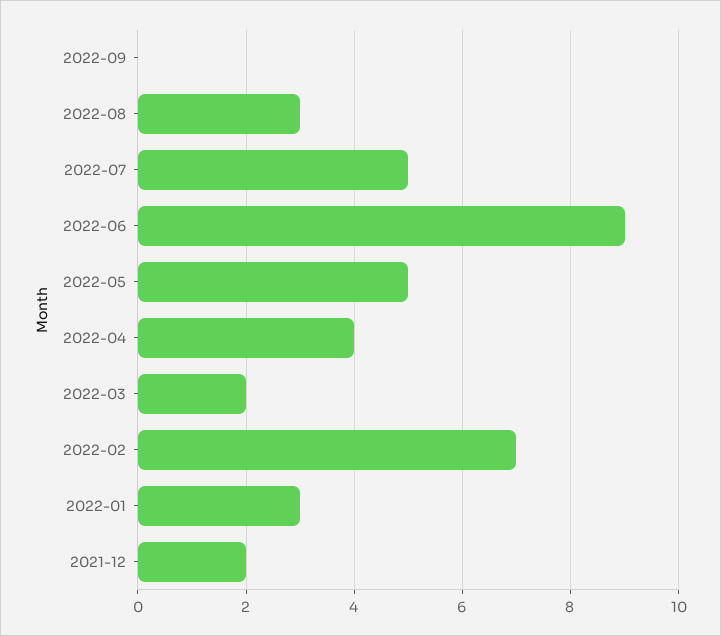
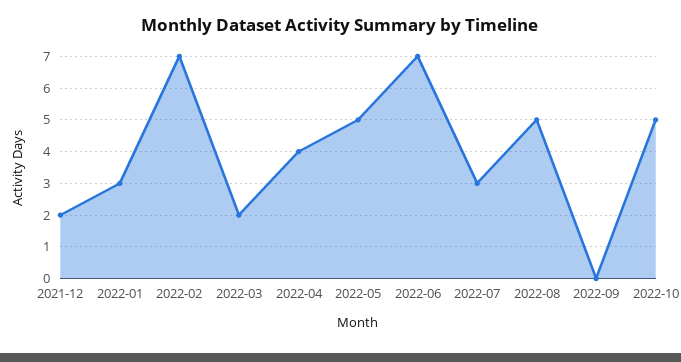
2022-08: 3 -> 5
2022-07: 5 -> 3
2022-06: 9 -> 7
2022-10: none -> 5

